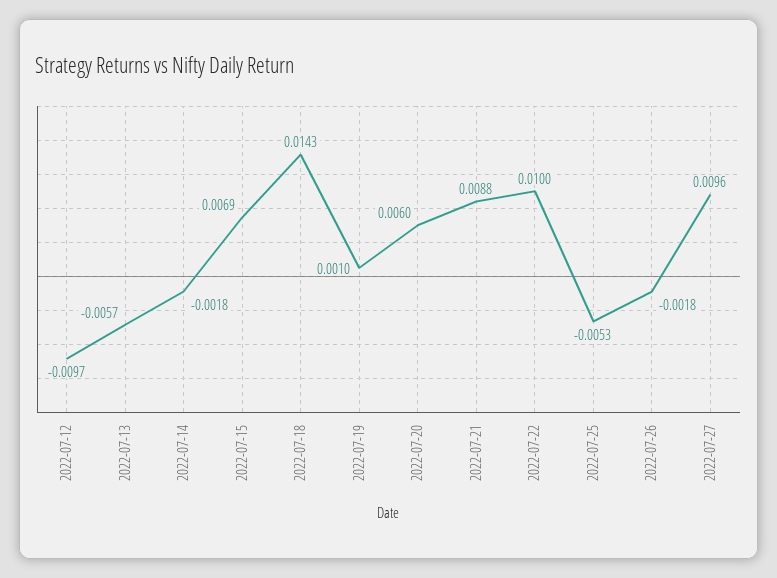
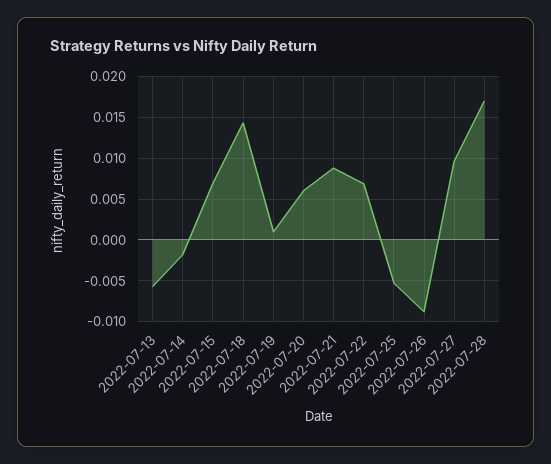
2022-07-12: -0.0097 -> none
2022-07-22: 0.01 -> 0.007
2022-07-26: -0.0018 -> -0.009
2022-07-28: none -> 0.017

